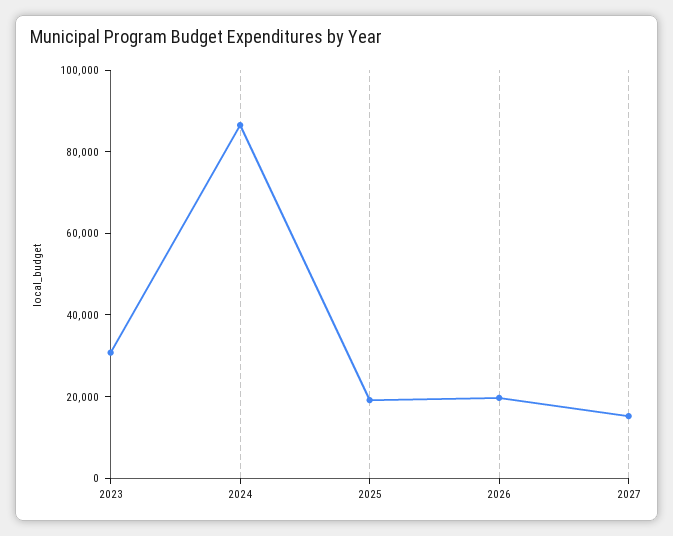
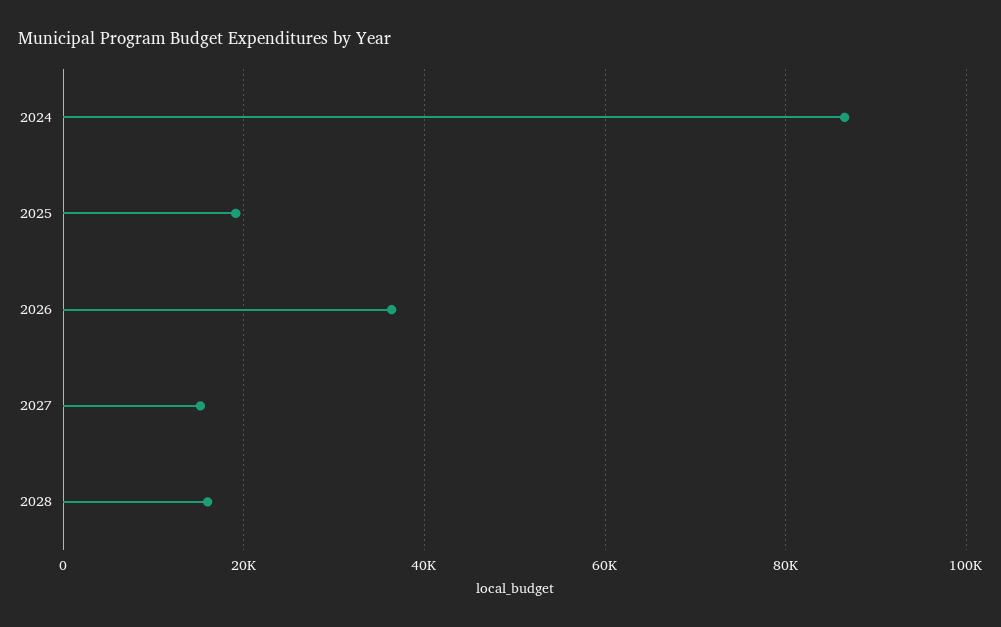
2023: 30000 -> none
2026: 20000 -> 36000
2028: none -> 16000

